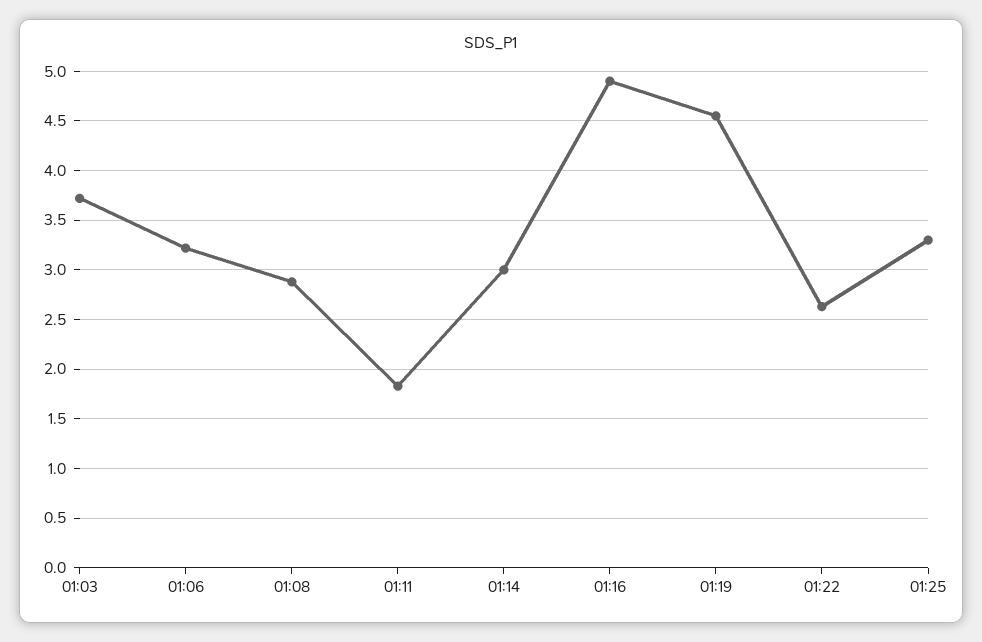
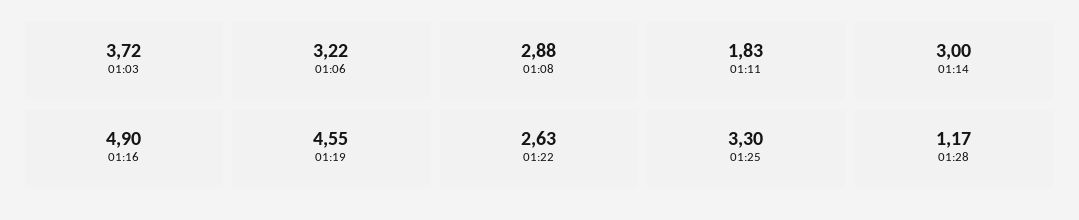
01:28: none -> 1.17

